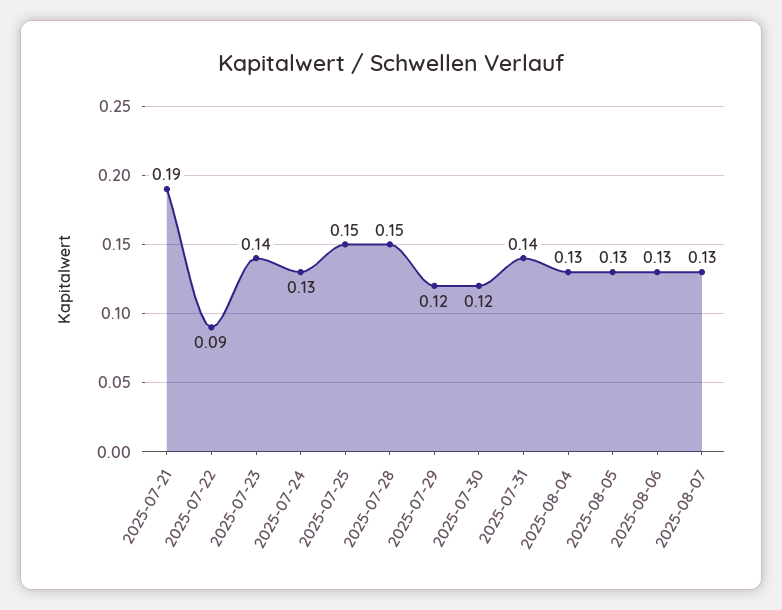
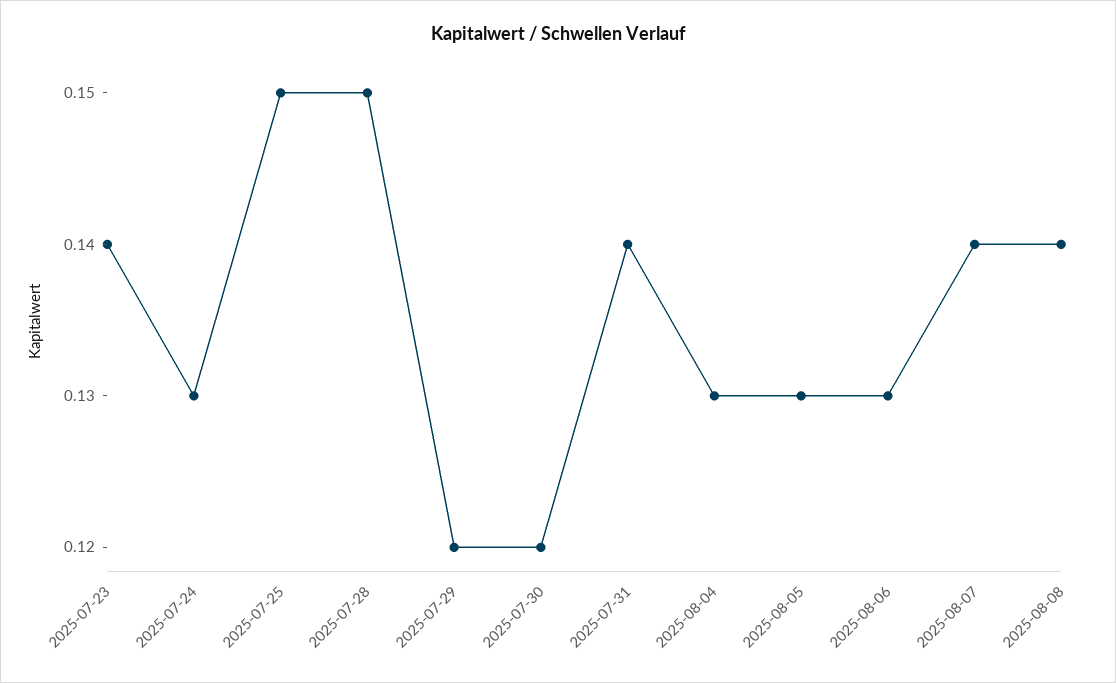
2025-07-21: 0.19 -> none
2025-07-22: 0.09 -> none
2025-08-07: 0.13 -> 0.14
2025-08-08: none -> 0.14

